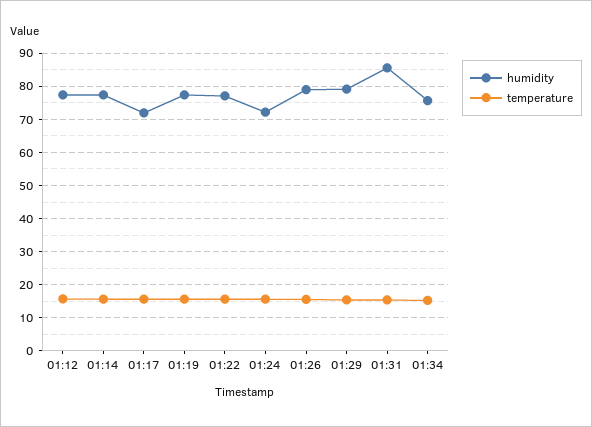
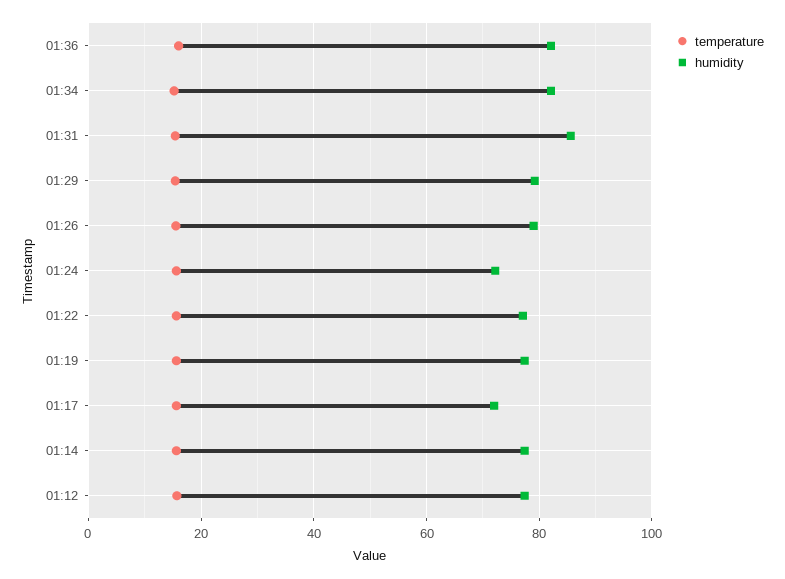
humidity, 01:34: 76 -> 82
temperature, 01:36: none -> 16
humidity, 01:36: none -> 82

